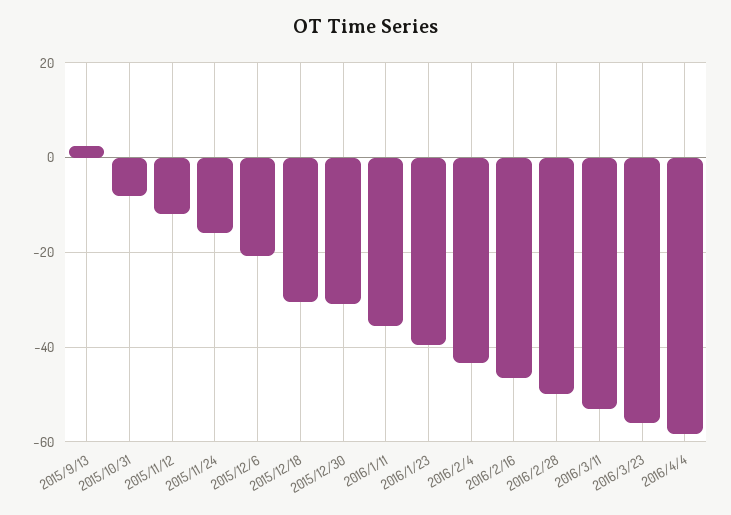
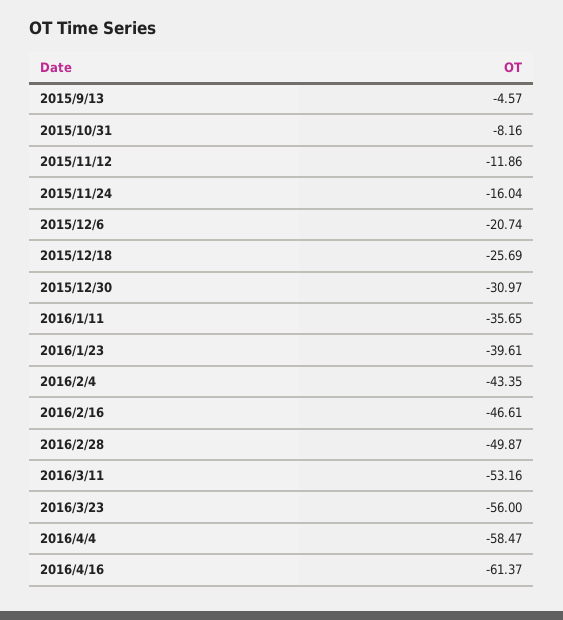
2015/9/13: 2 -> -4.57
2015/12/18: -30 -> -25.69
2016/4/16: none -> -61.37

